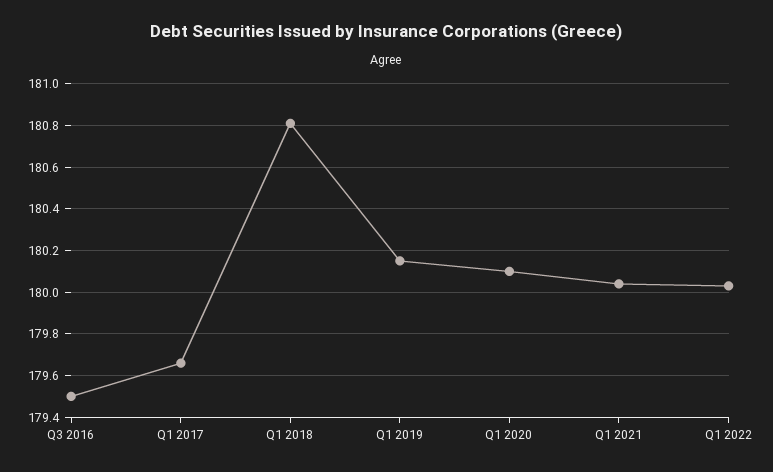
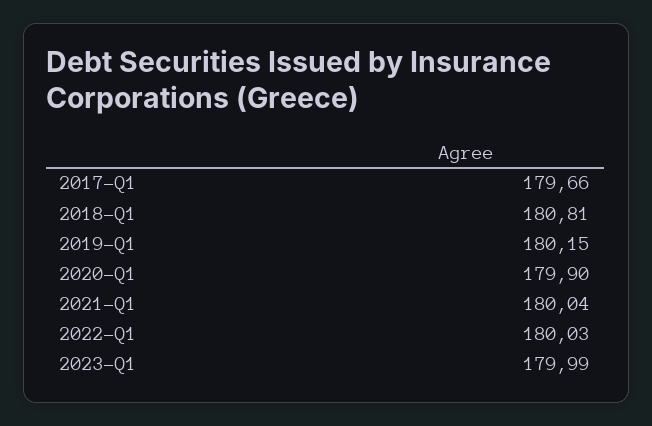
Q3 2016: 179.5 -> none
Q1 2020: 180.1 -> 179.9
2023-Q1: none -> 179.99

